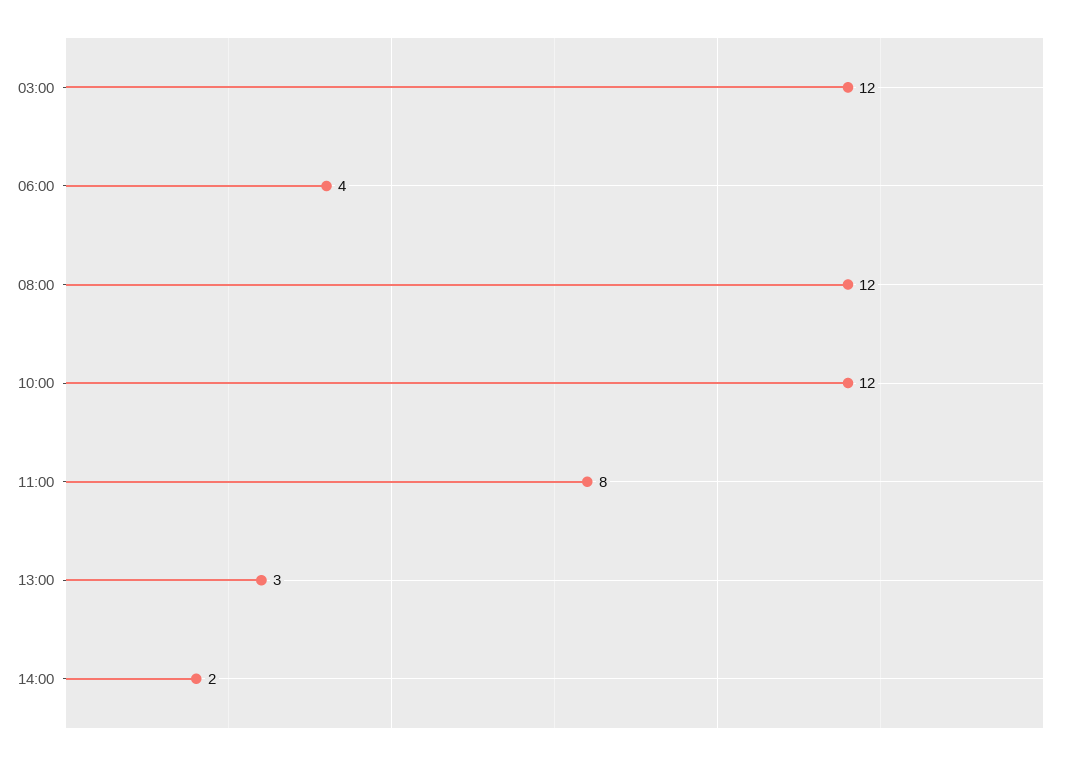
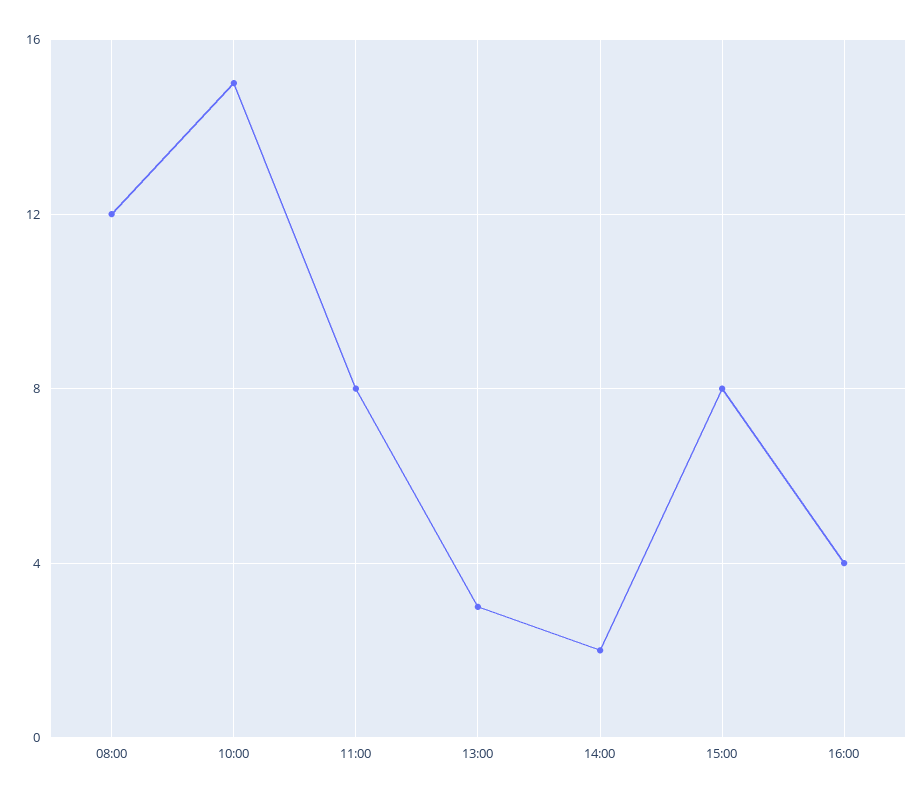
03:00: 12 -> none
06:00: 4 -> none
10:00: 12 -> 15
15:00: none -> 8
16:00: none -> 4

